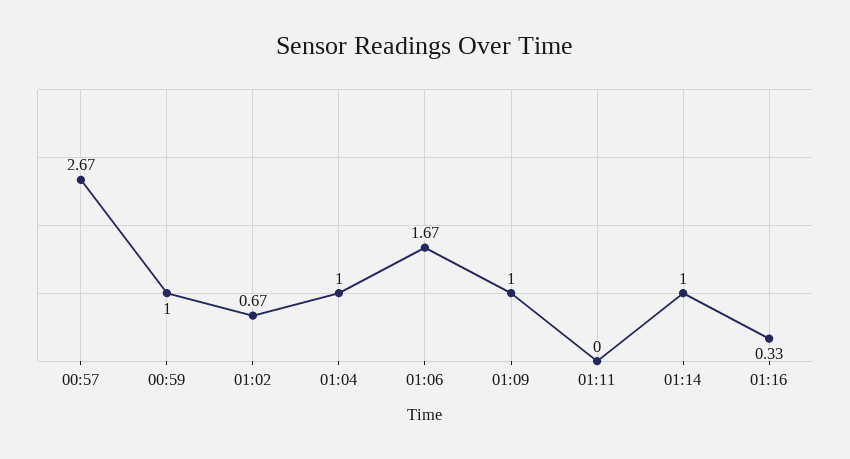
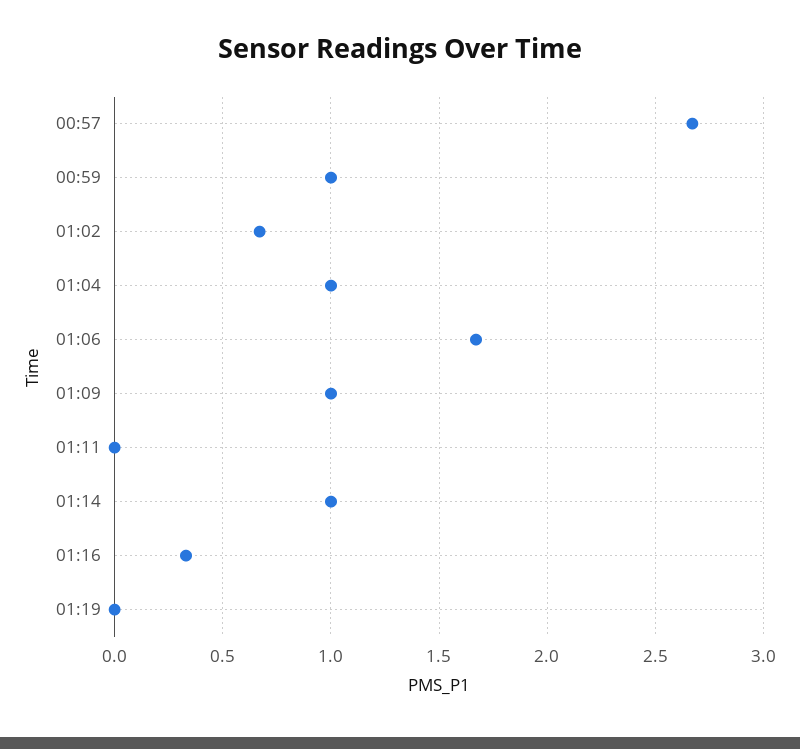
01:19: none -> 0

